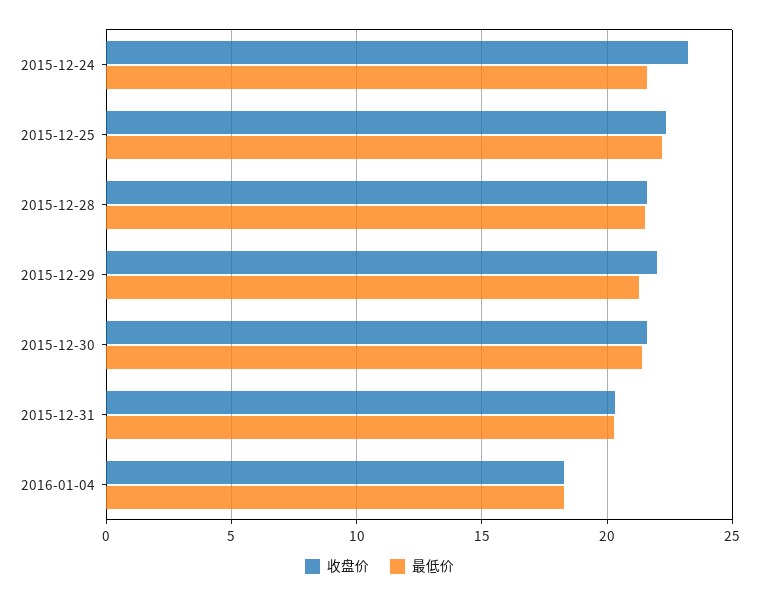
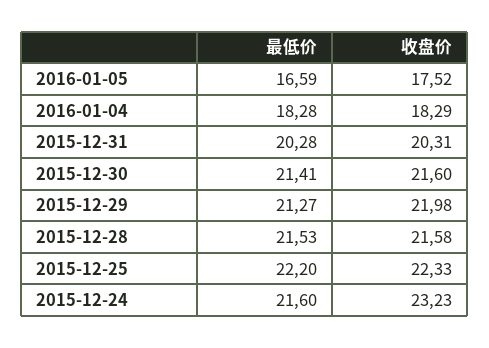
最低价, 2016-01-05: none -> 16.59
收盘价, 2016-01-05: none -> 17.52

